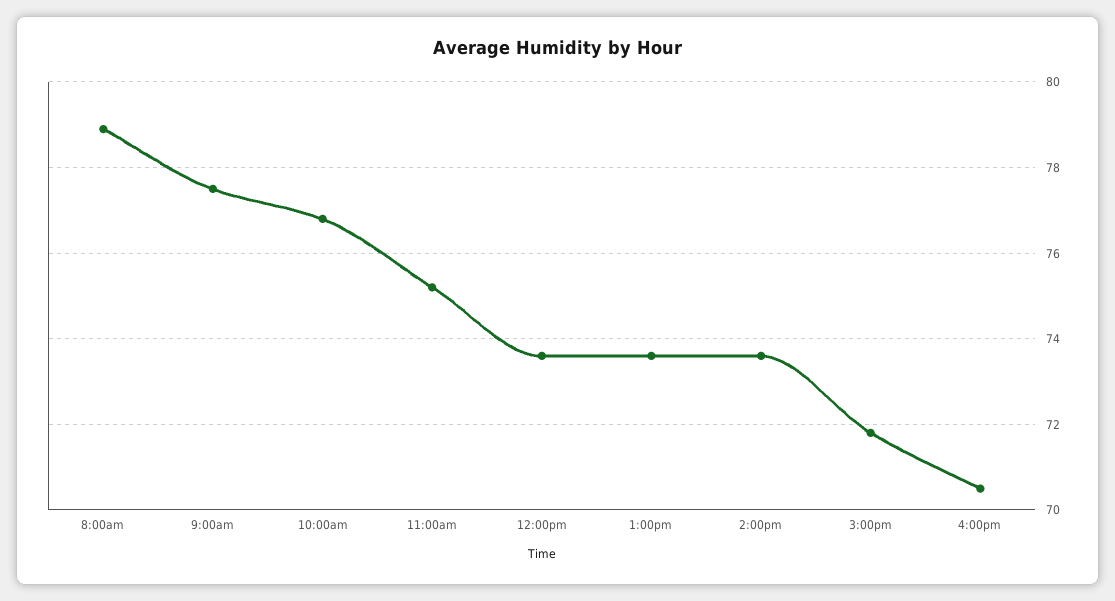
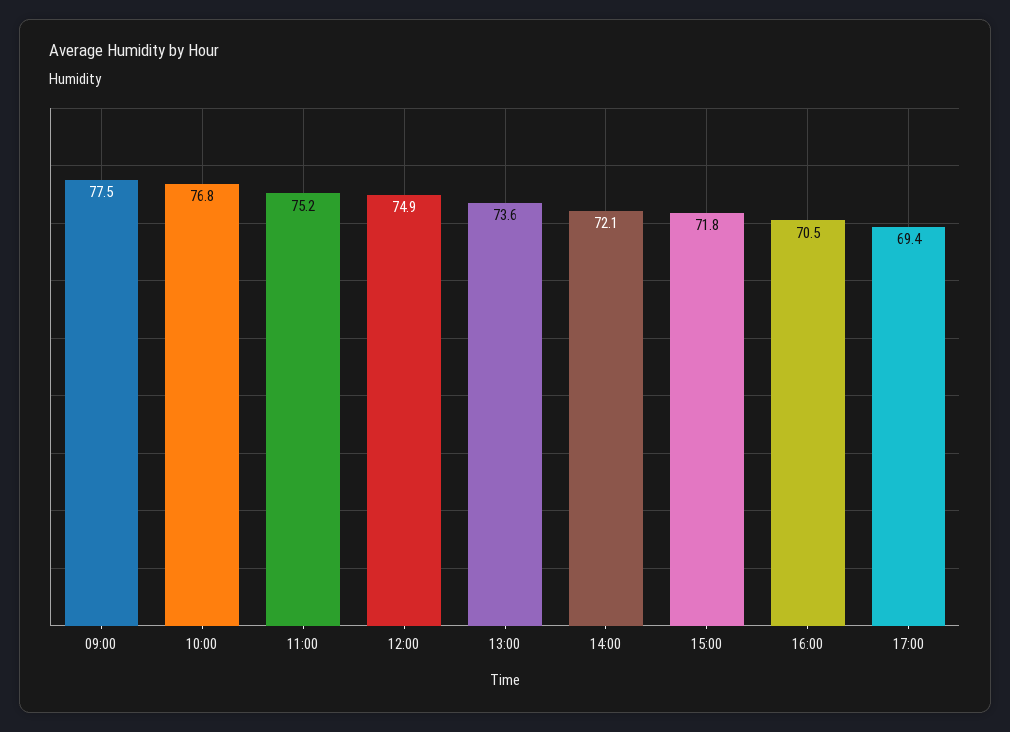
8:00am: 79 -> none
12:00pm: 73.5 -> 74.9
2:00pm: 73.5 -> 72.1
17:00: none -> 69.4

